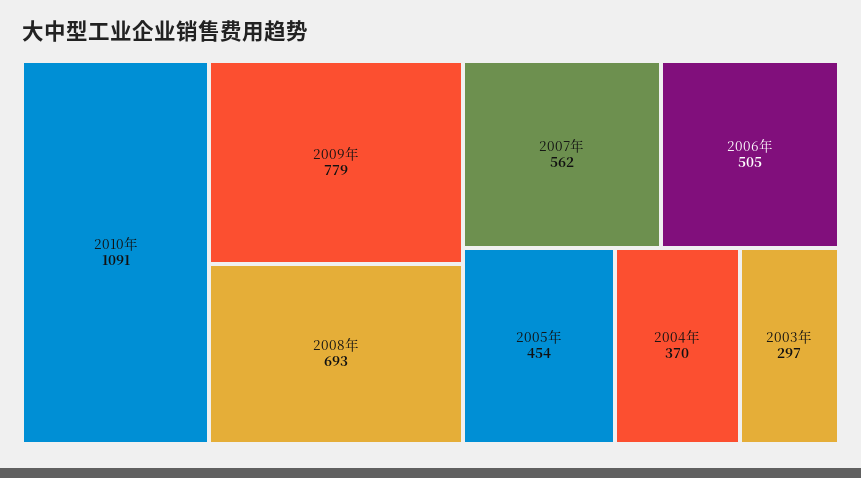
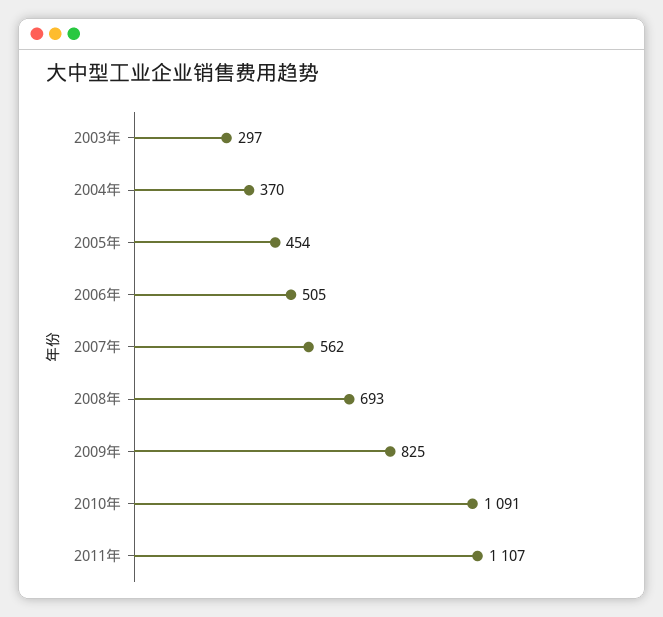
2009年: 779 -> 825
2011年: none -> 1107

